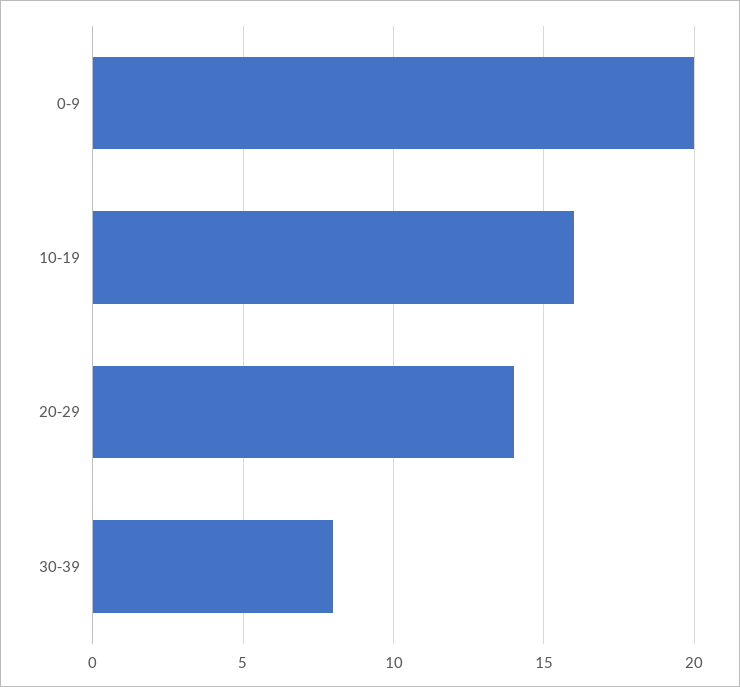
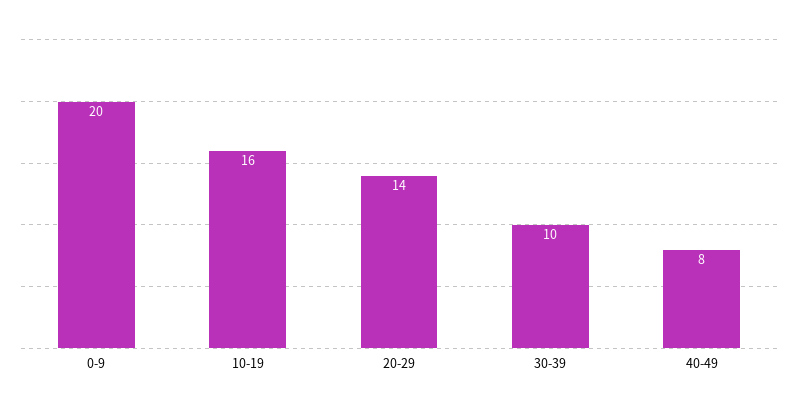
30-39: 8 -> 10
40-49: none -> 8

